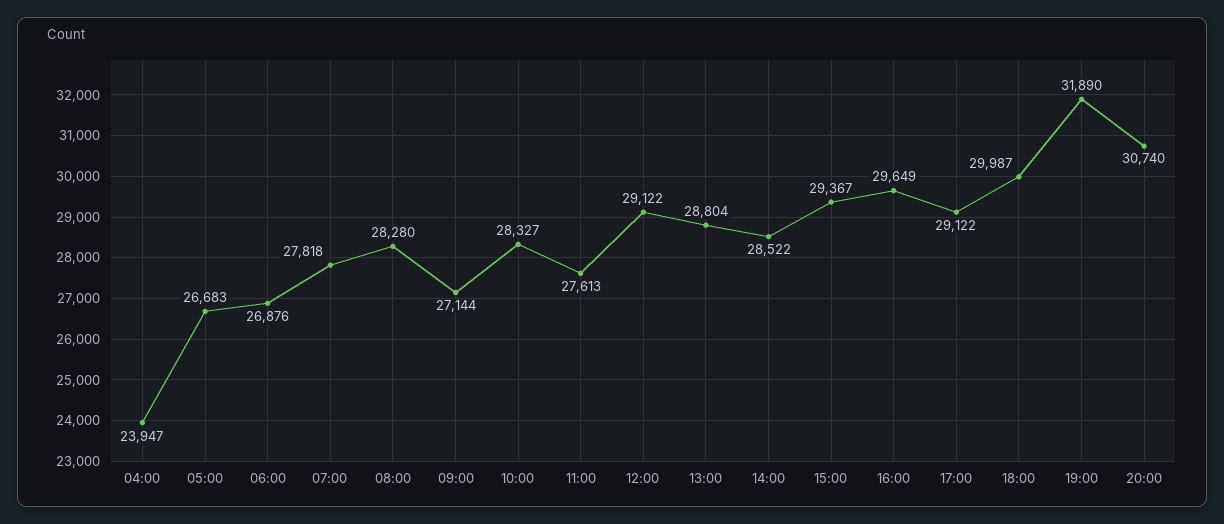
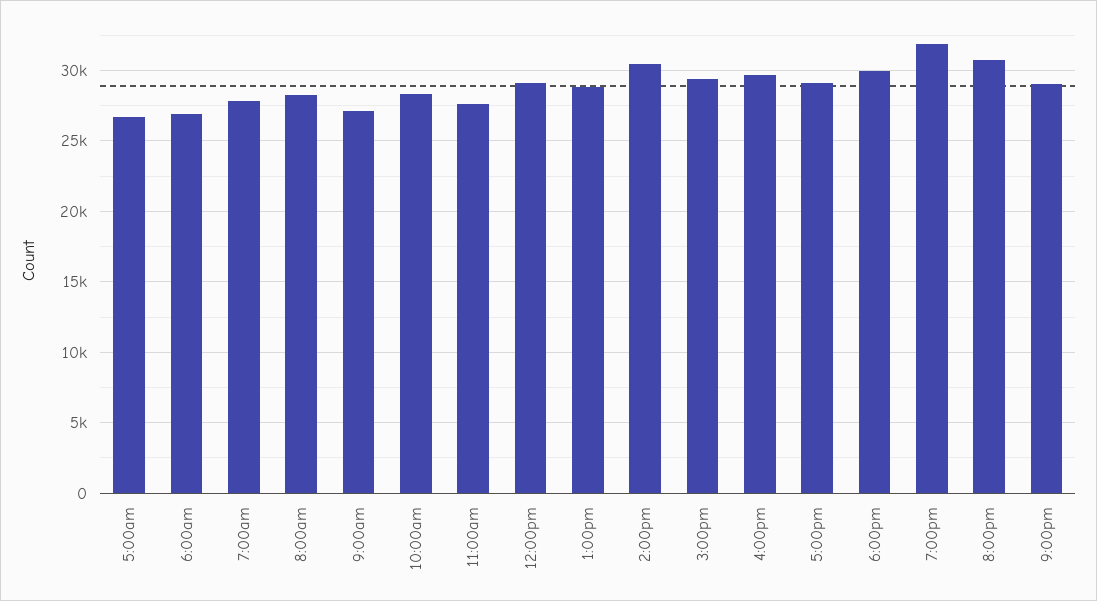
04:00: 23947 -> none
14:00: 28522 -> 30500
9:00pm: none -> 29000

